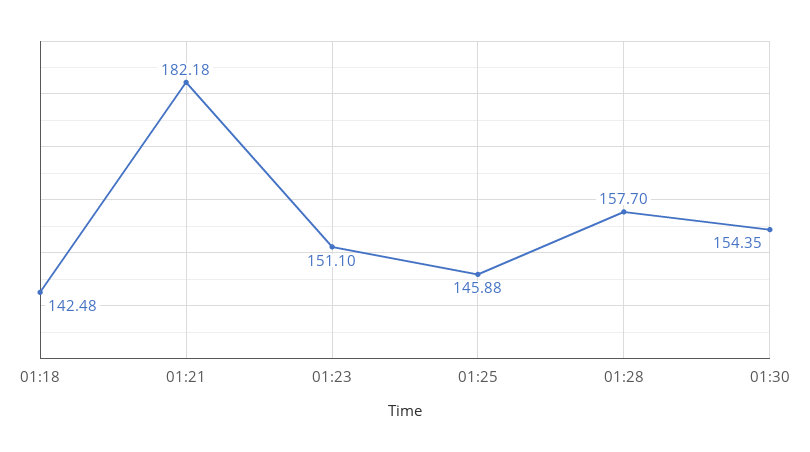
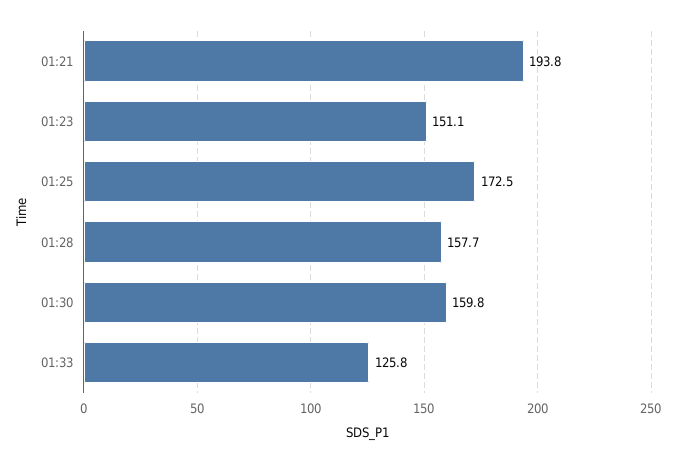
01:18: 142.48 -> none
01:21: 182.18 -> 193.8
01:25: 145.88 -> 172.5
01:30: 154.35 -> 159.8
01:33: none -> 125.8

